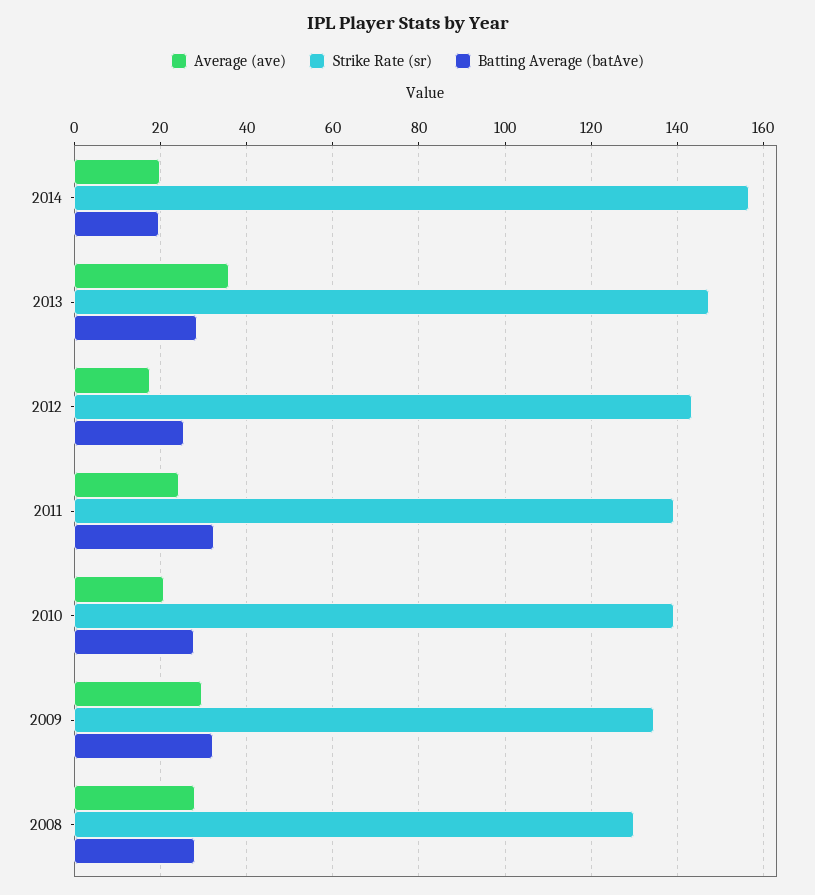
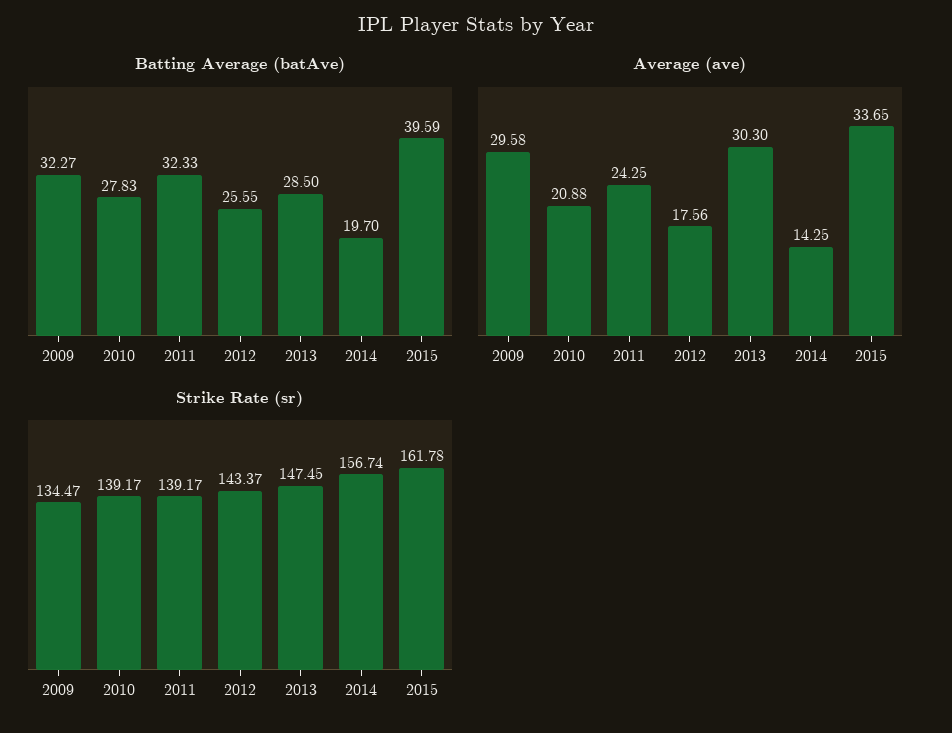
Average (ave), 2014: 20 -> 14.25
Average (ave), 2013: 36 -> 30.3
Average (ave), 2008: 28 -> none
Strike Rate (sr), 2008: 130 -> none
Batting Average (batAve), 2008: 28 -> none
Batting Average (batAve), 2015: none -> 39.59
Average (ave), 2015: none -> 33.65
Strike Rate (sr), 2015: none -> 161.78

